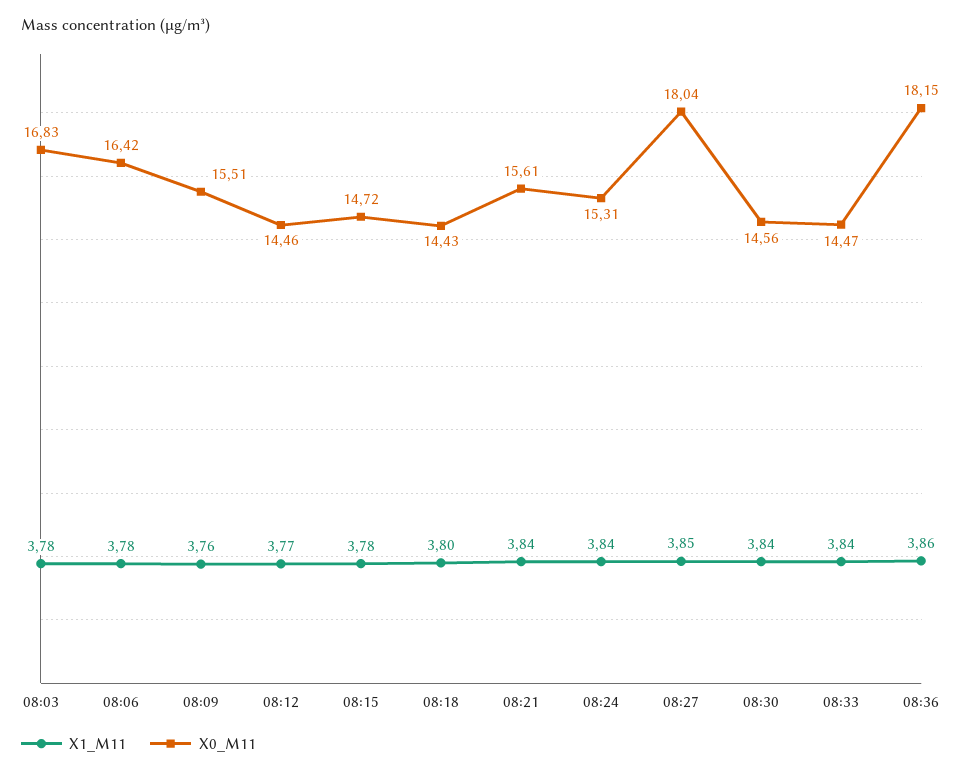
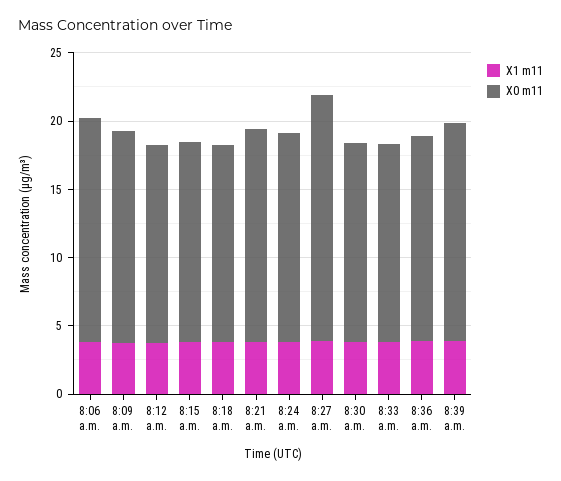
X1_M11, 08:03: 3.78 -> none
X0_M11, 08:03: 16.83 -> none
X0_M11, 08:36: 18.15 -> 15
X1_M11, 8:39 a.m.: none -> 4
X0_M11, 8:39 a.m.: none -> 16

